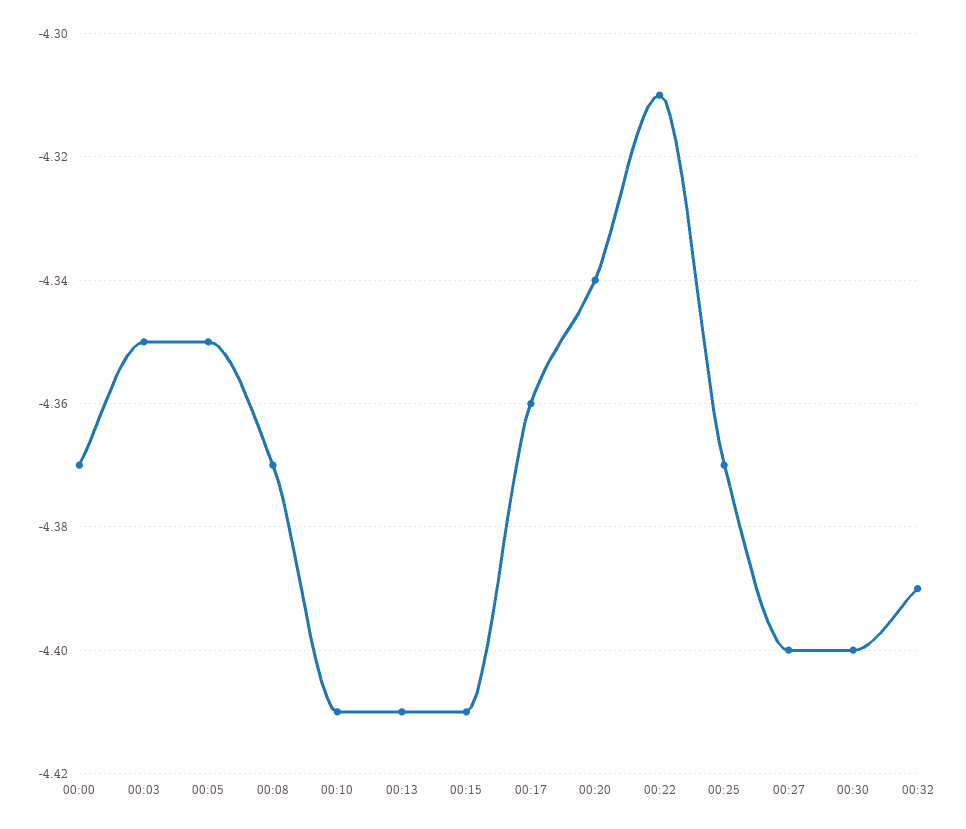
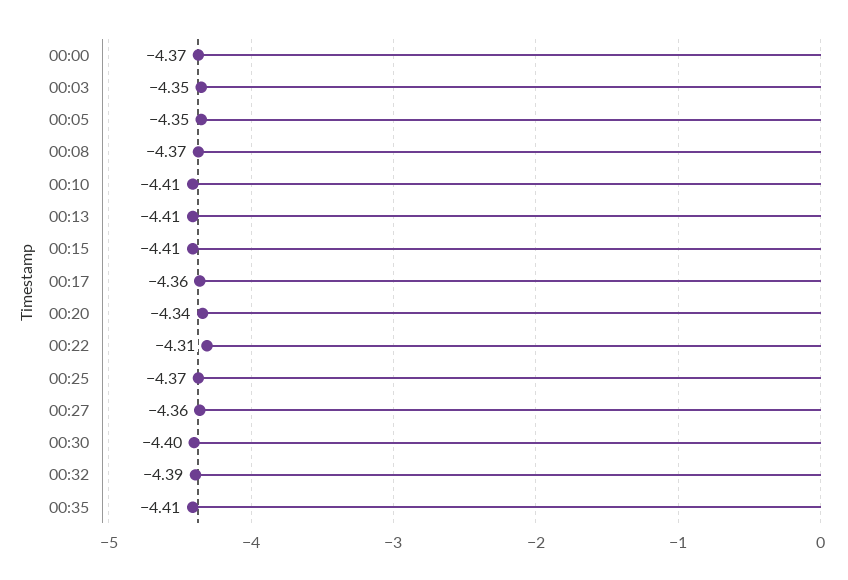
00:27: -4.4 -> -4.36
00:35: none -> -4.41

